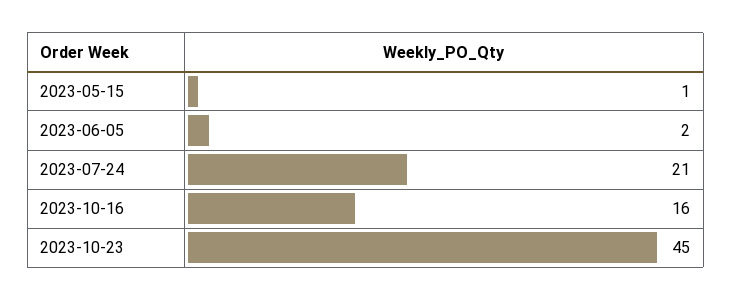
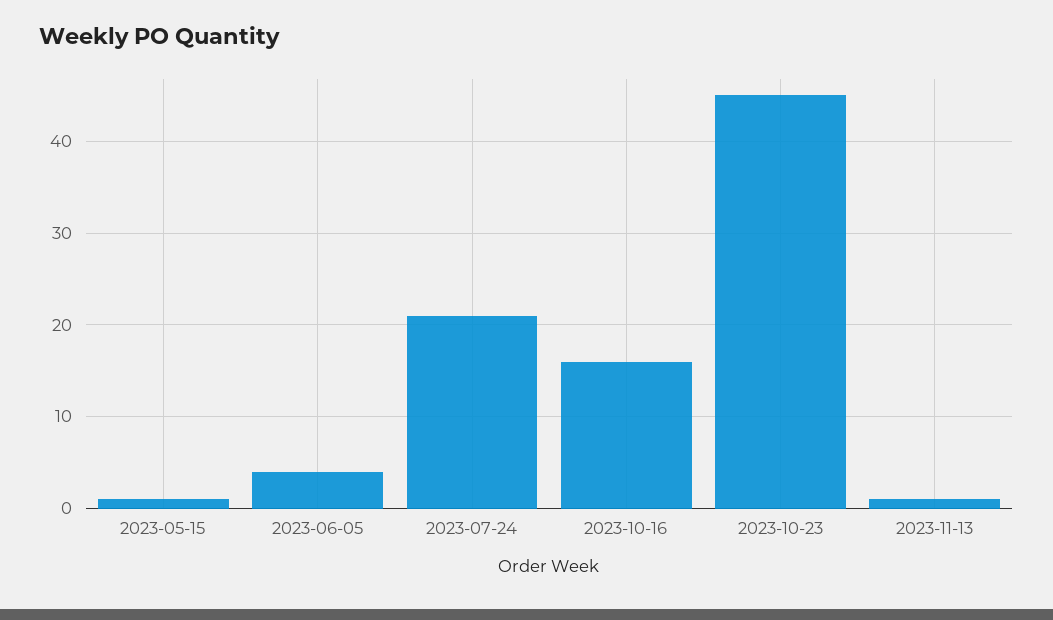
2023-06-05: 2 -> 4
2023-11-13: none -> 1

